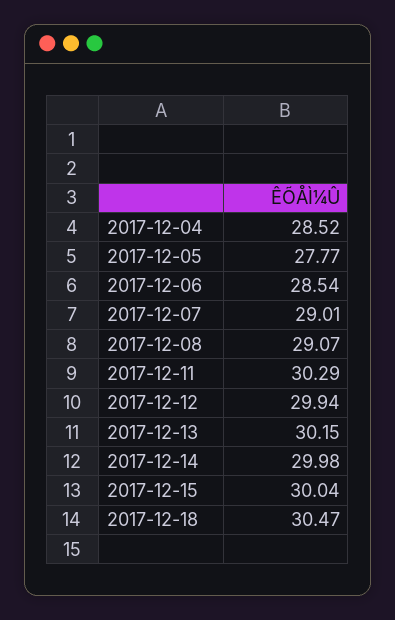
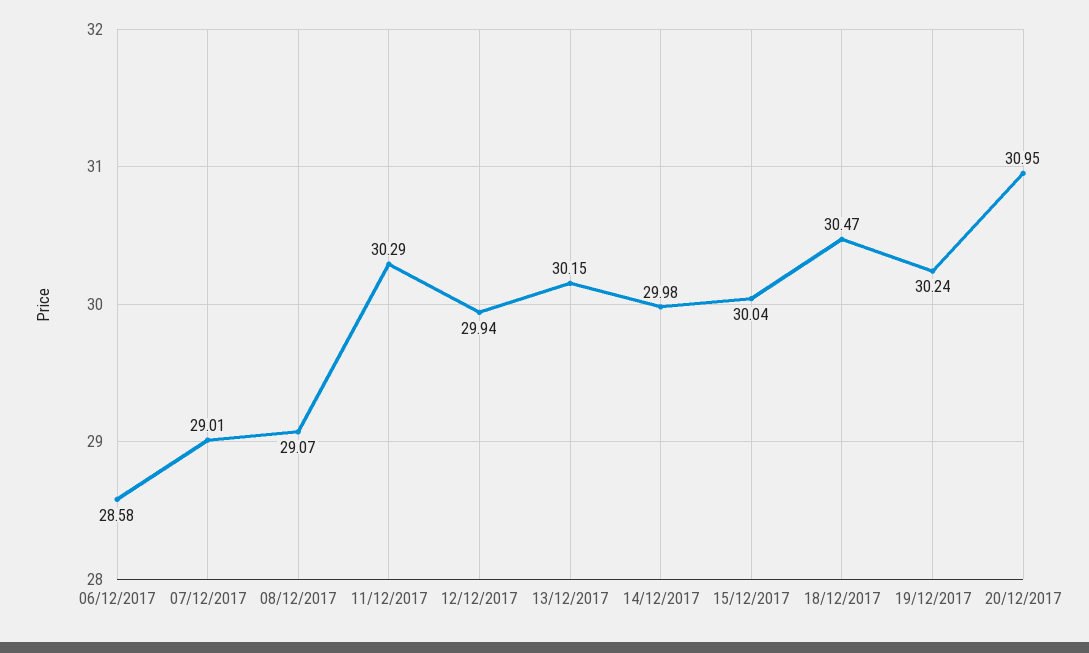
2017-12-04: 28.52 -> none
2017-12-05: 27.77 -> none
2017-12-06: 28.54 -> 28.58
19/12/2017: none -> 30.24
20/12/2017: none -> 30.95

